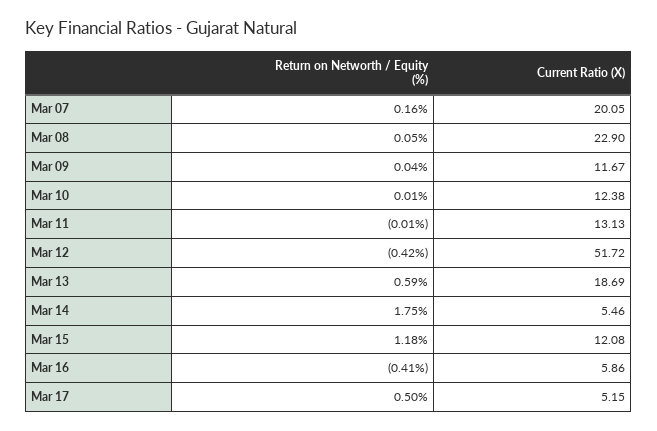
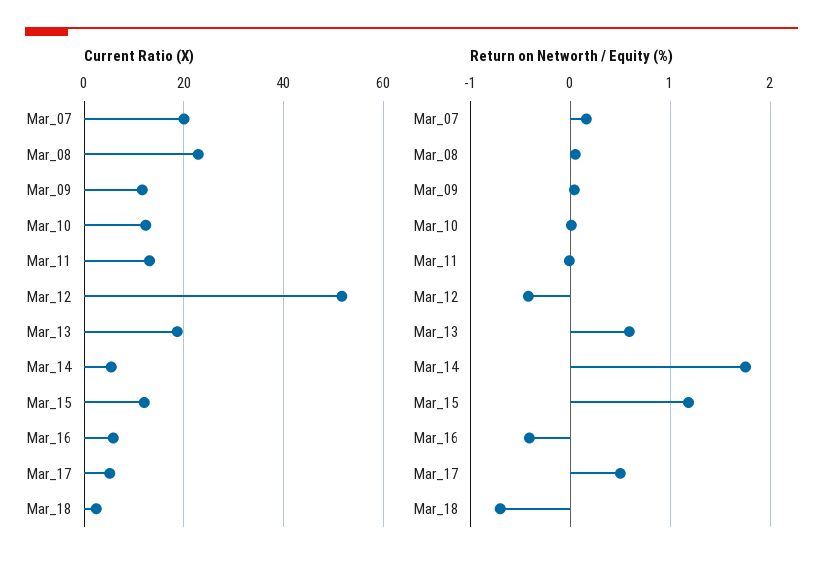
Current Ratio (X), Mar_18: none -> 2
Return on Networth / Equity (%), Mar_18: none -> -0.7

